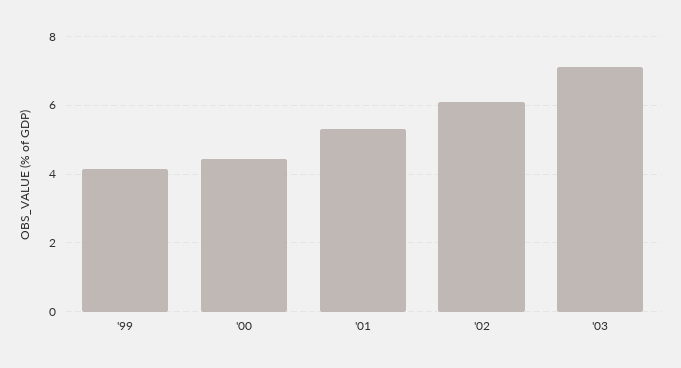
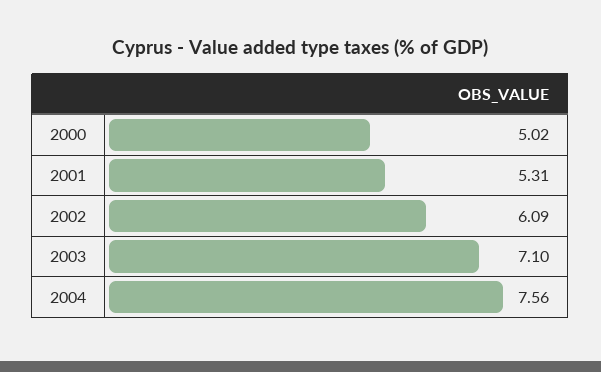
'99: 4.2 -> none
'00: 4.4 -> 5.02
2004: none -> 7.56

